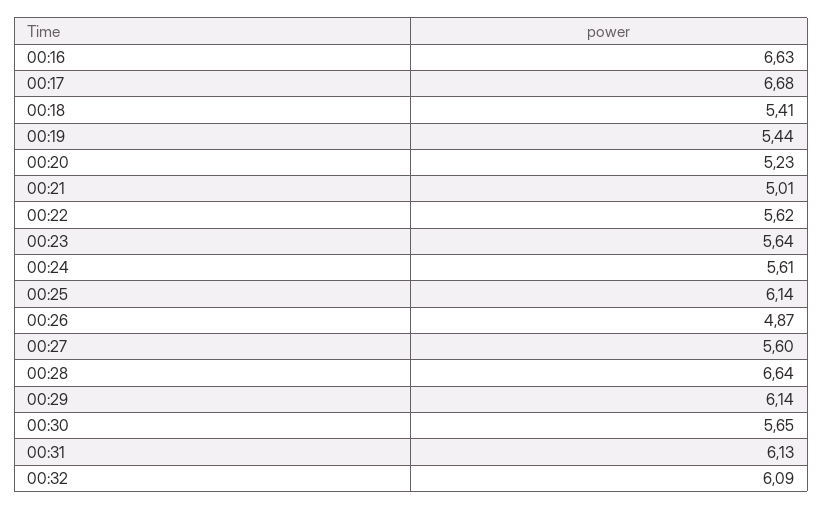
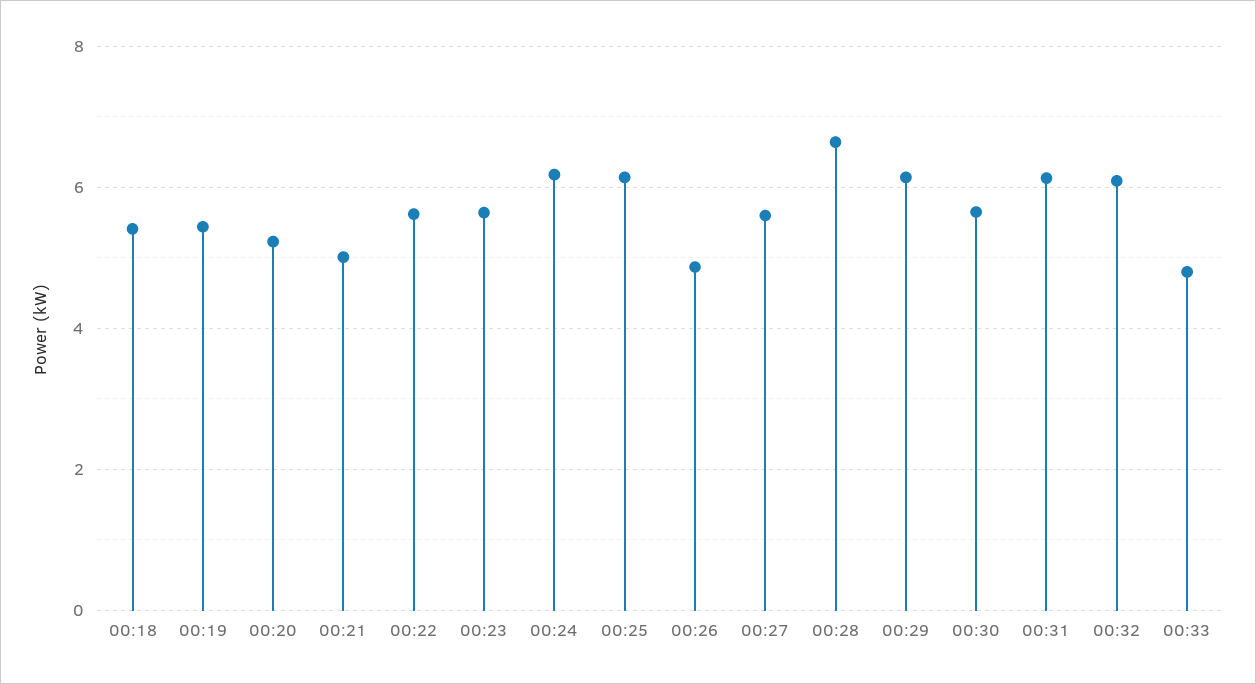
00:16: 6.63 -> none
00:17: 6.68 -> none
00:24: 5.61 -> 6.2
00:33: none -> 4.8

